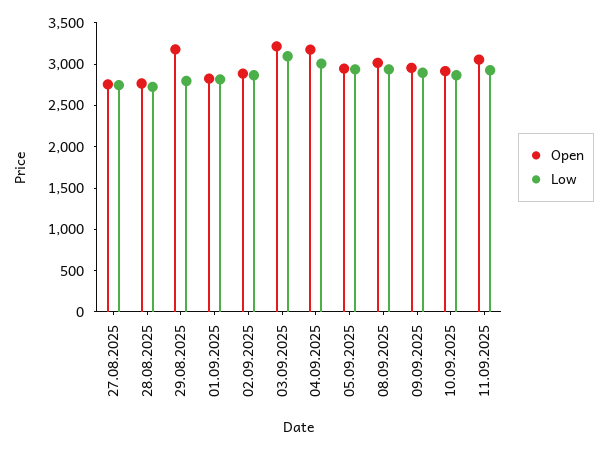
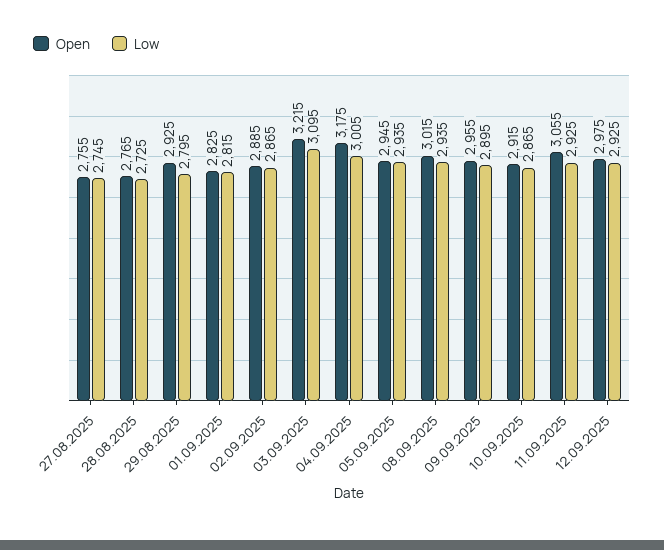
Open, 29.08.2025: 3200 -> 2925
Open, 12.09.2025: none -> 2975
Low, 12.09.2025: none -> 2925

